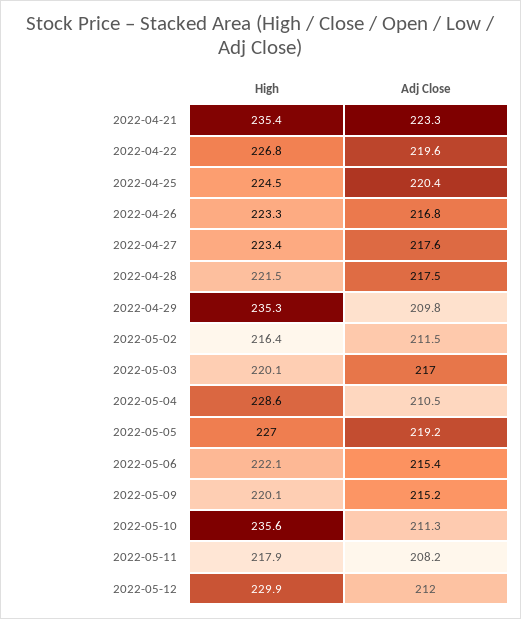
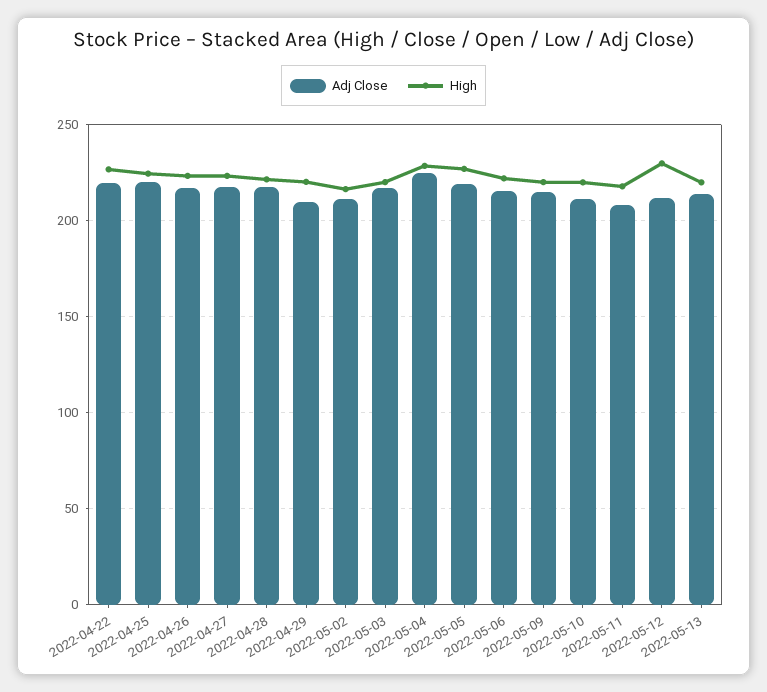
High, 2022-04-21: 235.4 -> none
Adj Close, 2022-04-21: 223.3 -> none
High, 2022-04-29: 235.3 -> 220
Adj Close, 2022-05-04: 210.5 -> 225
High, 2022-05-10: 235.6 -> 220
Adj Close, 2022-05-13: none -> 215
High, 2022-05-13: none -> 220

